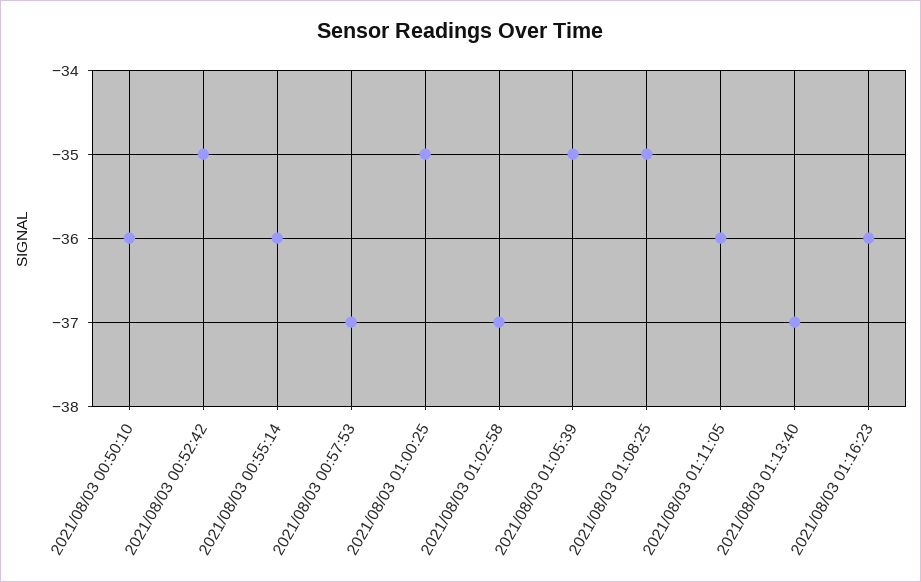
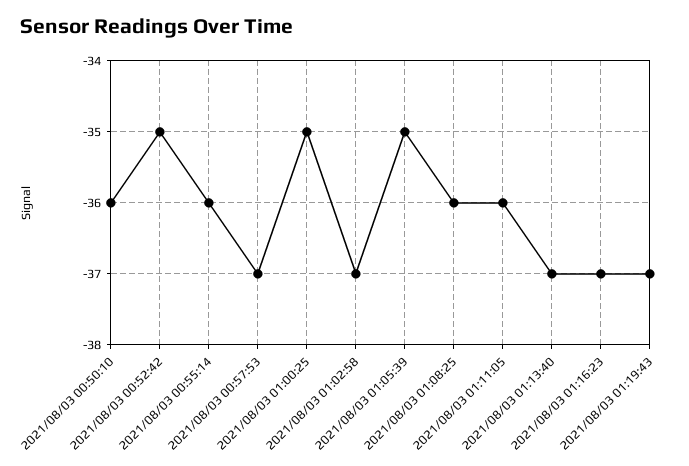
2021/08/03 01:08:25: -35 -> -36
2021/08/03 01:16:23: -36 -> -37
2021/08/03 01:19:43: none -> -37

